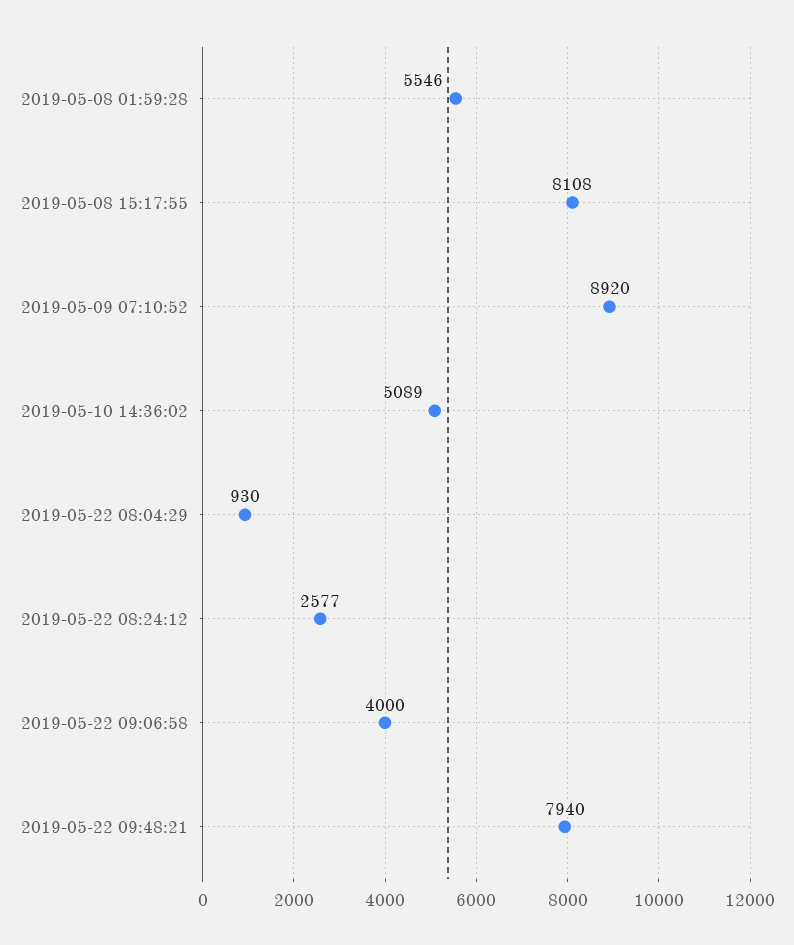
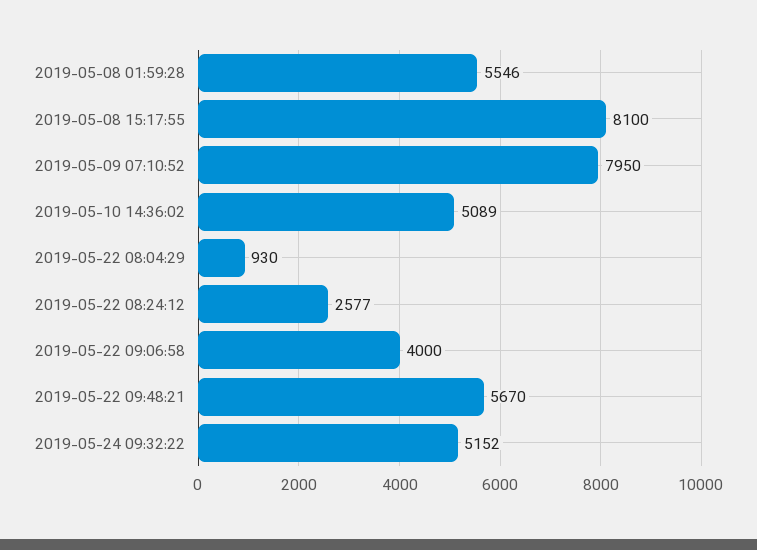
2019-05-08 15:17:55: 8108 -> 8100
2019-05-09 07:10:52: 8920 -> 7950
2019-05-22 09:48:21: 7940 -> 5670
2019-05-24 09:32:22: none -> 5152

